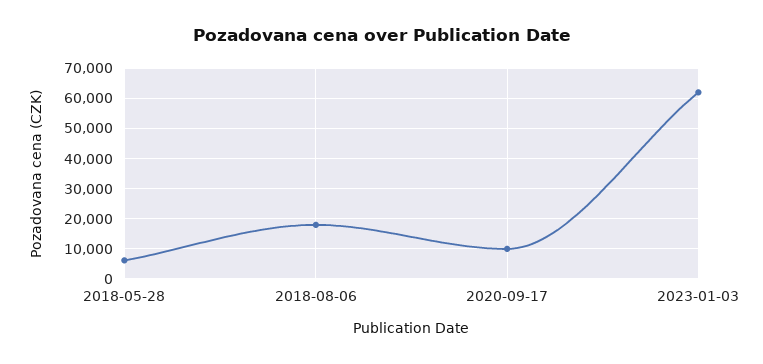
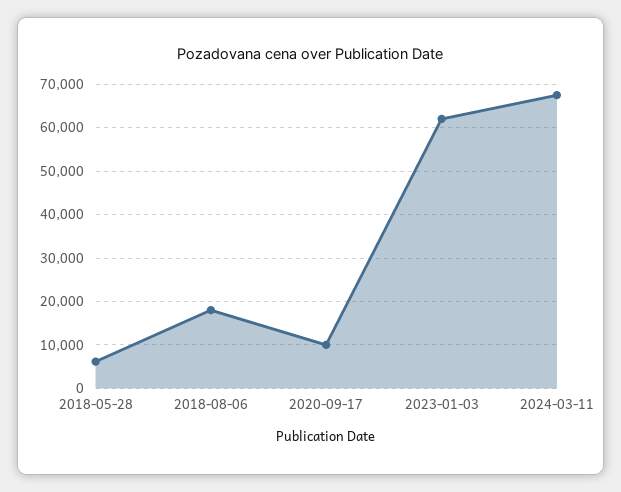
2024-03-11: none -> 68000

